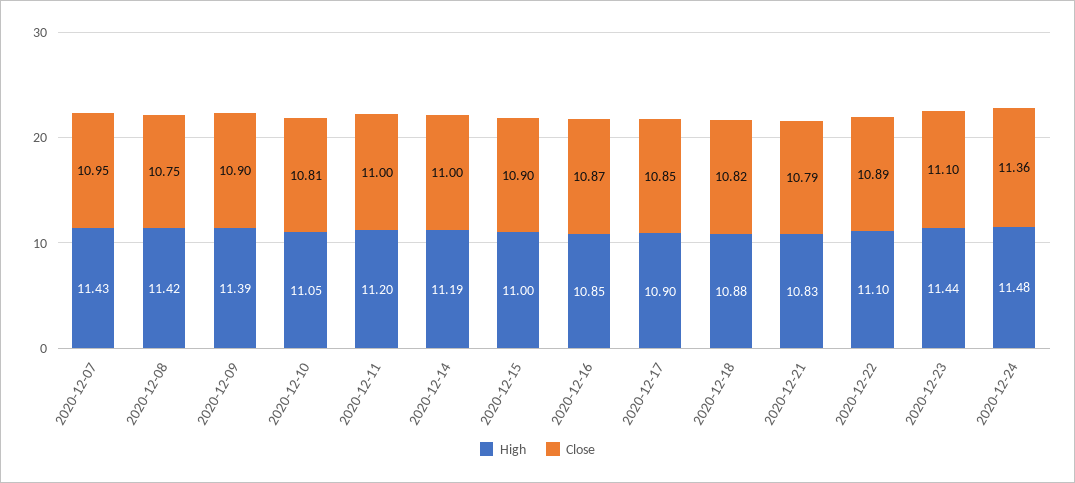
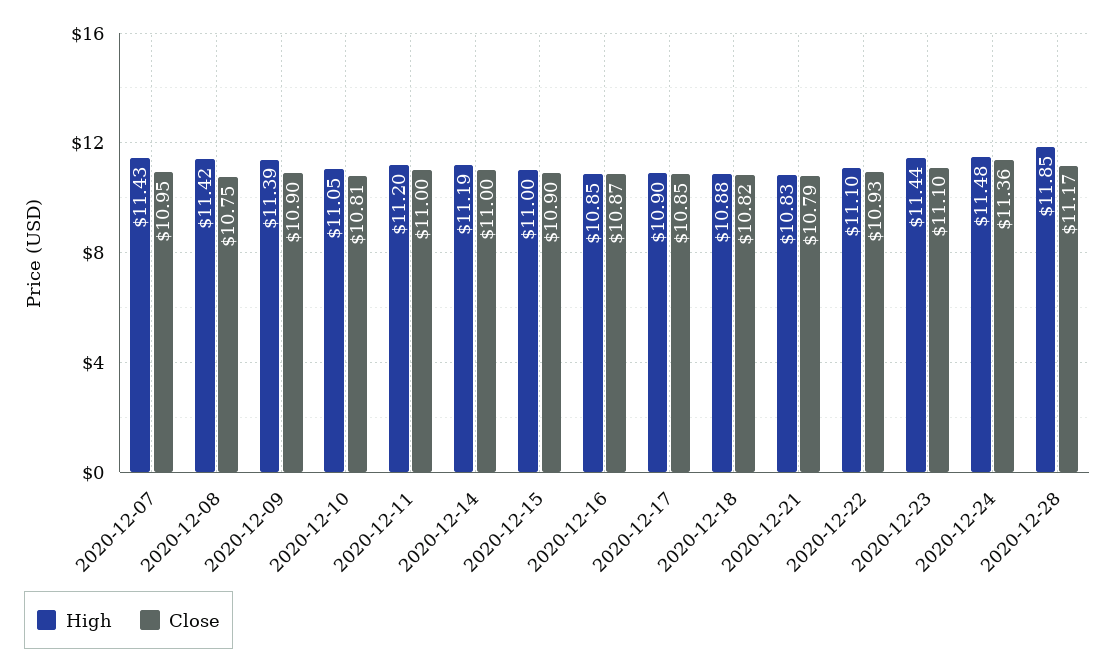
Close, 2020-12-22: 10.89 -> 10.93
High, 2020-12-28: none -> 11.85
Close, 2020-12-28: none -> 11.17

